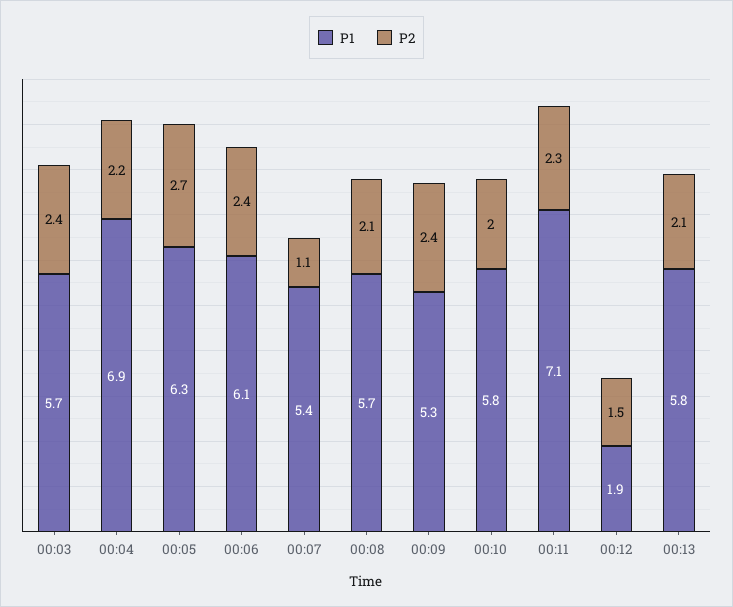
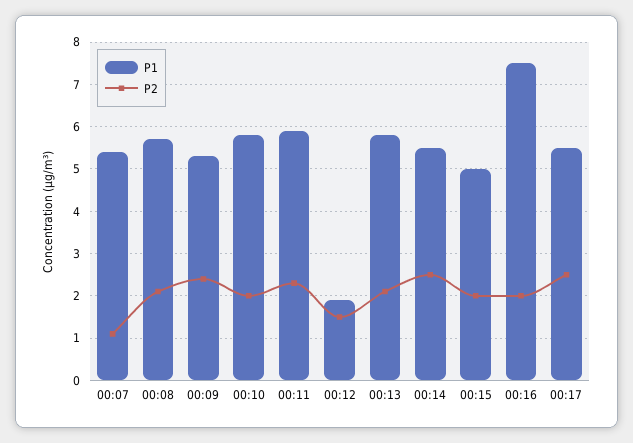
P1, 00:03: 5.7 -> none
P2, 00:03: 2.4 -> none
P1, 00:04: 6.9 -> none
P2, 00:04: 2.2 -> none
P1, 00:05: 6.3 -> none
P2, 00:05: 2.7 -> none
P1, 00:06: 6.1 -> none
P2, 00:06: 2.4 -> none
P1, 00:11: 7.1 -> 6
P1, 00:14: none -> 5.5
P2, 00:14: none -> 2.5
P1, 00:15: none -> 5
P2, 00:15: none -> 2
P1, 00:16: none -> 7.5
P2, 00:16: none -> 2
P1, 00:17: none -> 5.5
P2, 00:17: none -> 2.5

